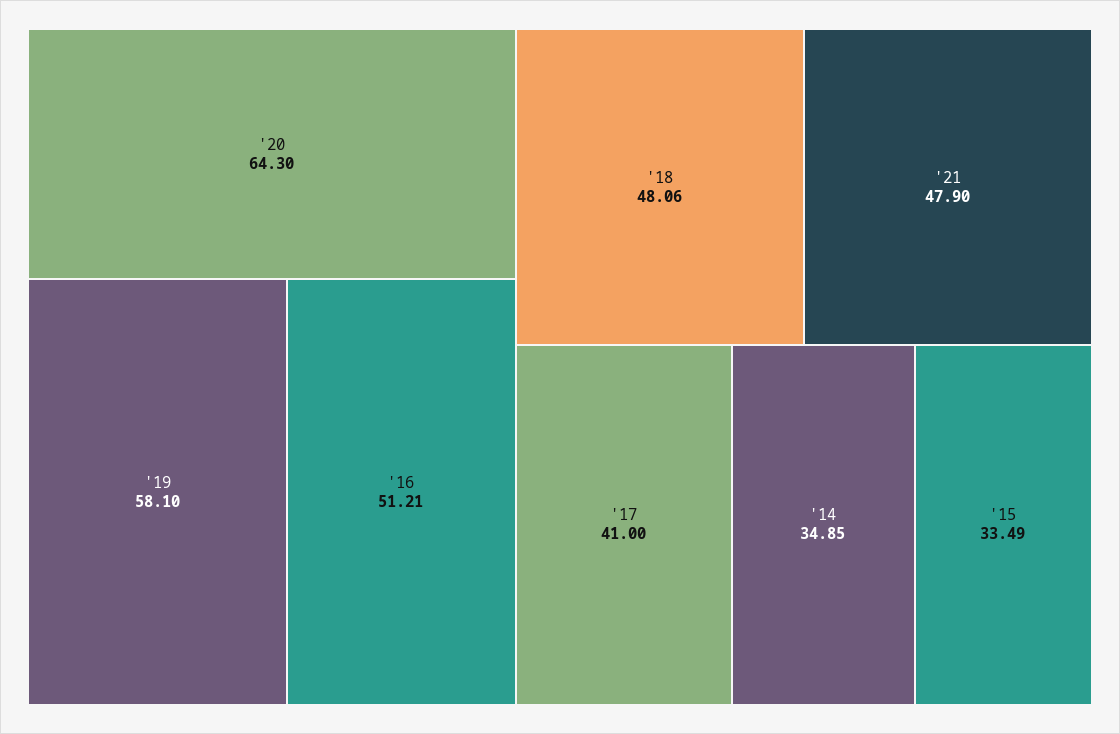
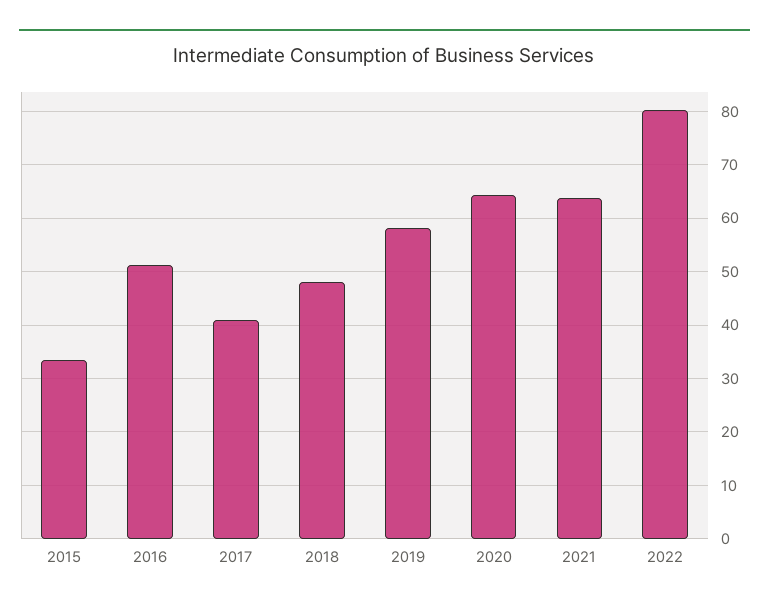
'21: 47.9 -> 64
'14: 34.85 -> none
2022: none -> 80

